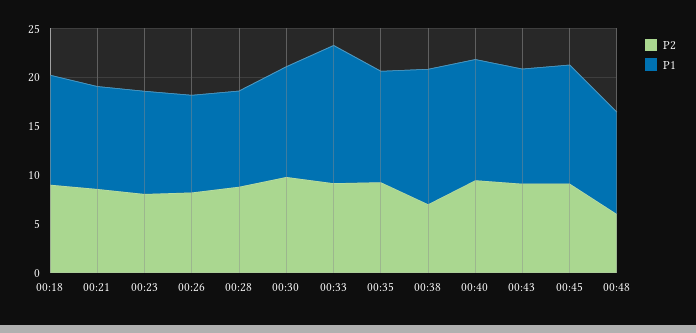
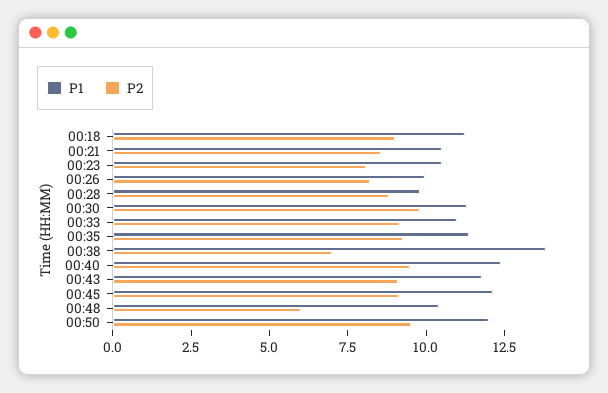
P1, 00:33: 14 -> 11
P1, 00:50: none -> 12
P2, 00:50: none -> 9.5

